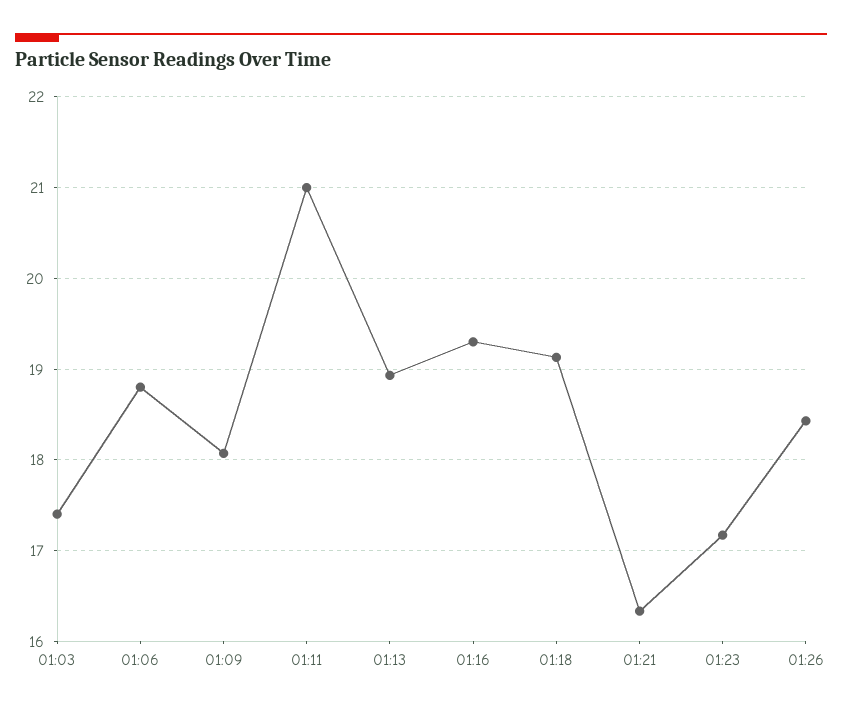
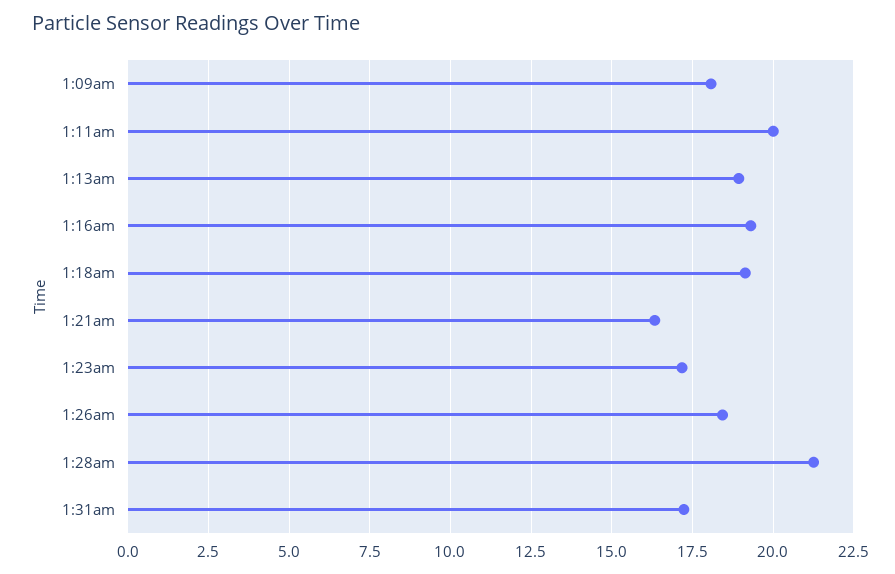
01:03: 17.4 -> none
01:06: 18.8 -> none
01:11: 21 -> 20
1:28am: none -> 21.25
1:31am: none -> 17.25

